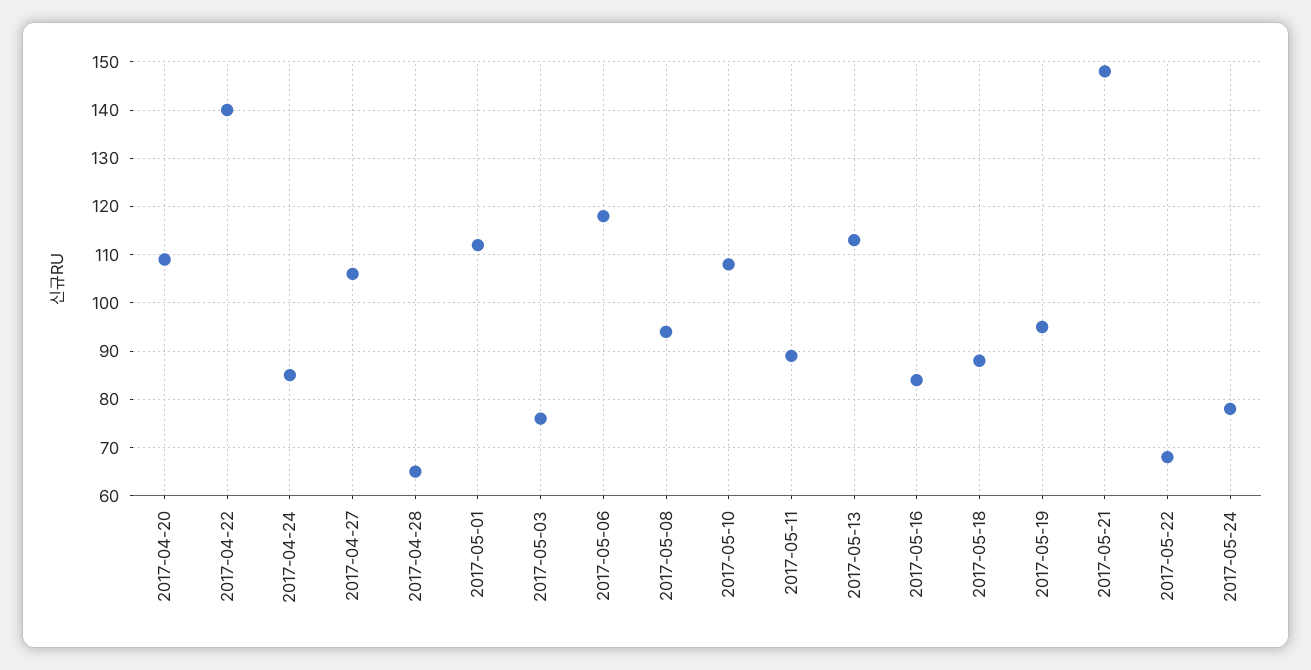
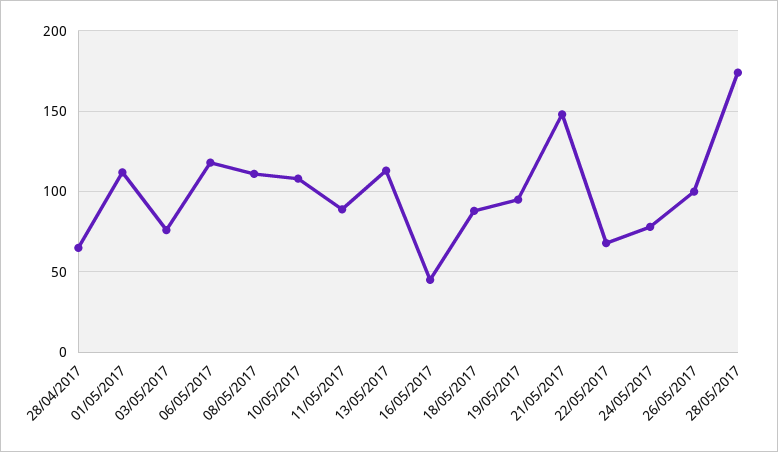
2017-04-20: 110 -> none
2017-04-22: 140 -> none
2017-04-24: 85 -> none
2017-04-27: 105 -> none
2017-05-08: 95 -> 110
2017-05-16: 85 -> 45
26/05/2017: none -> 100
28/05/2017: none -> 175

